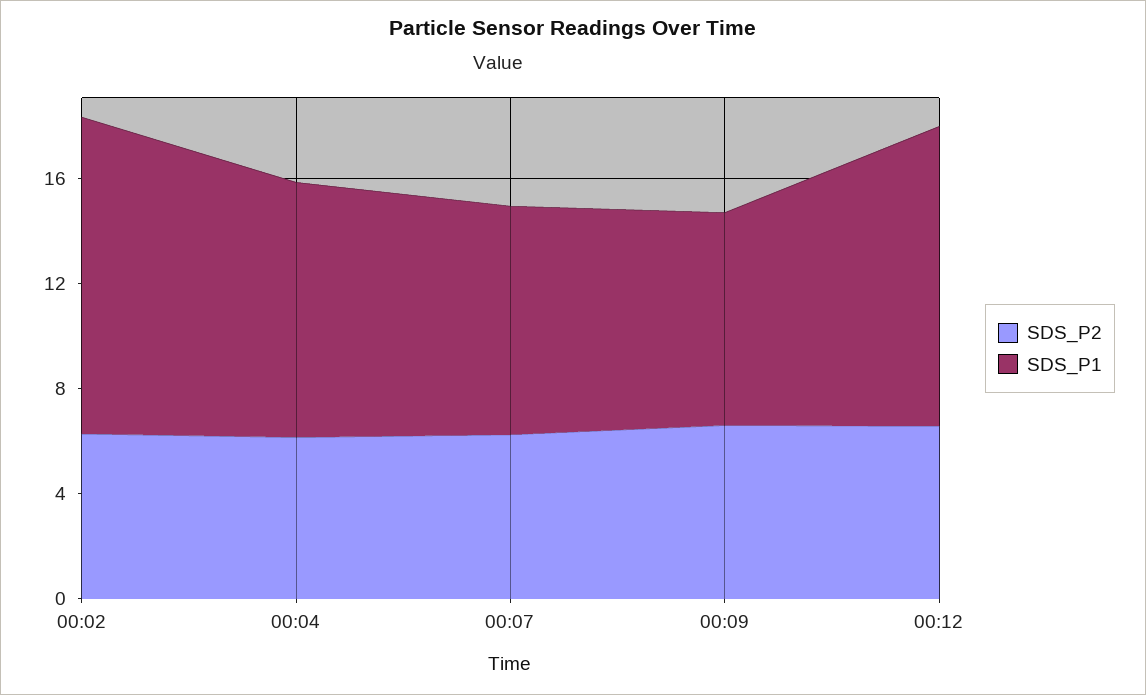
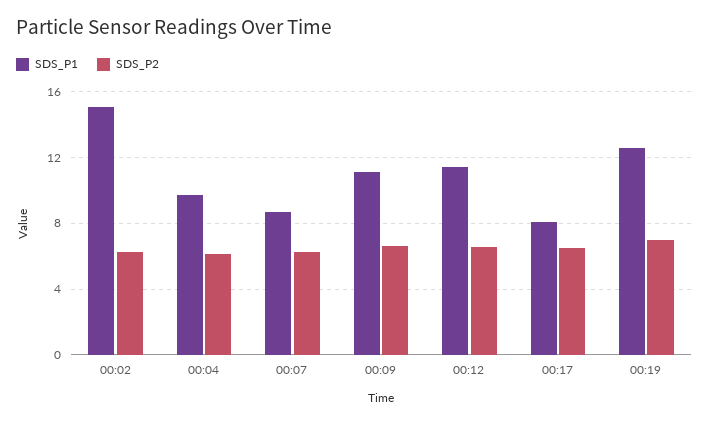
SDS_P1, 00:02: 12 -> 15
SDS_P1, 00:09: 8 -> 11
SDS_P1, 00:17: none -> 8
SDS_P2, 00:17: none -> 6.5
SDS_P1, 00:19: none -> 12.5
SDS_P2, 00:19: none -> 7

